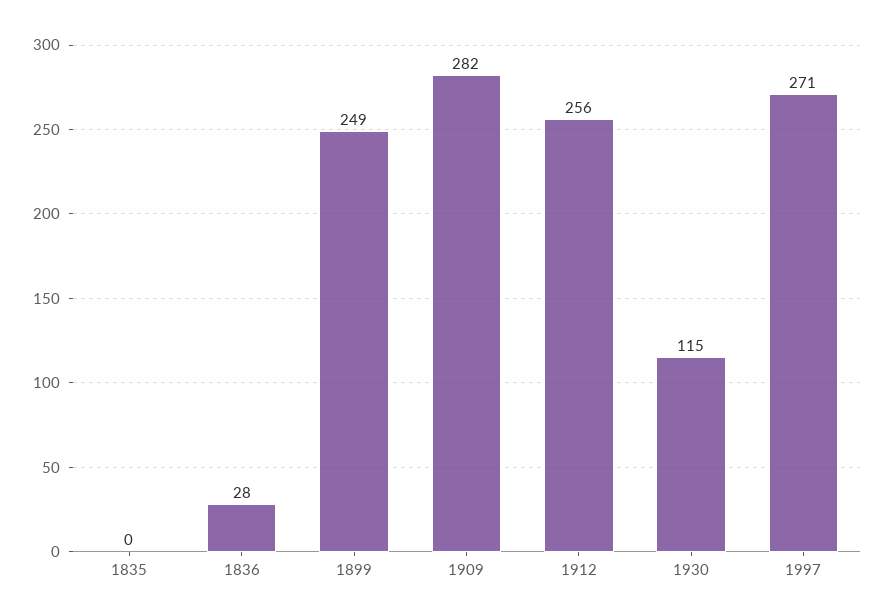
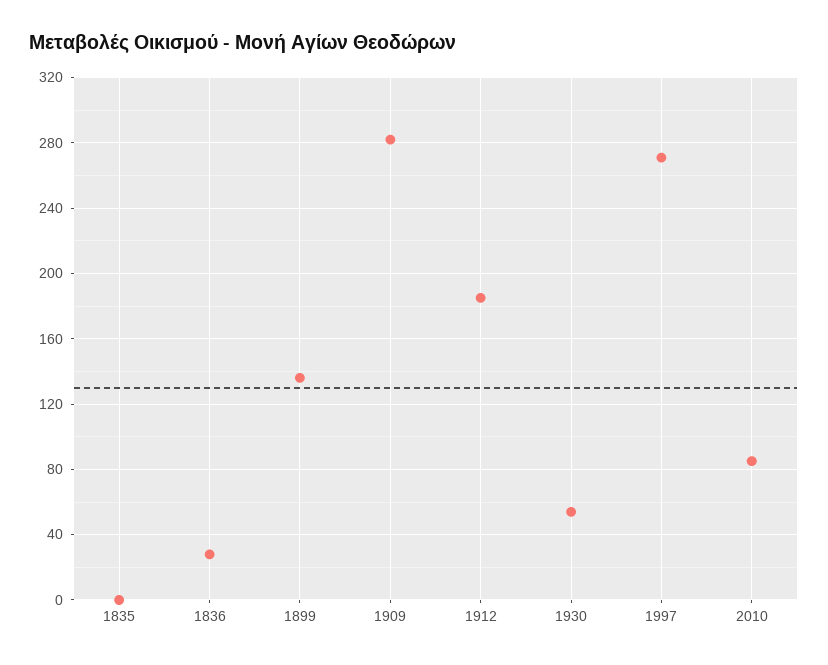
1899: 249 -> 135
1912: 256 -> 185
1930: 115 -> 55
2010: none -> 85

